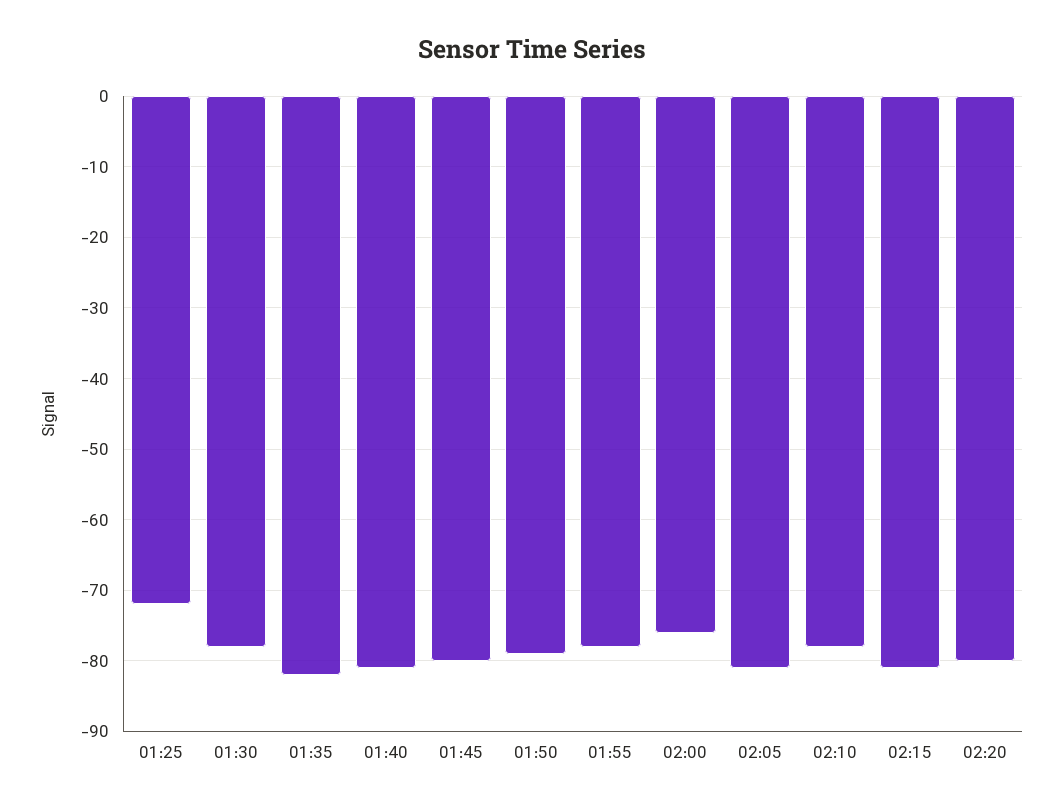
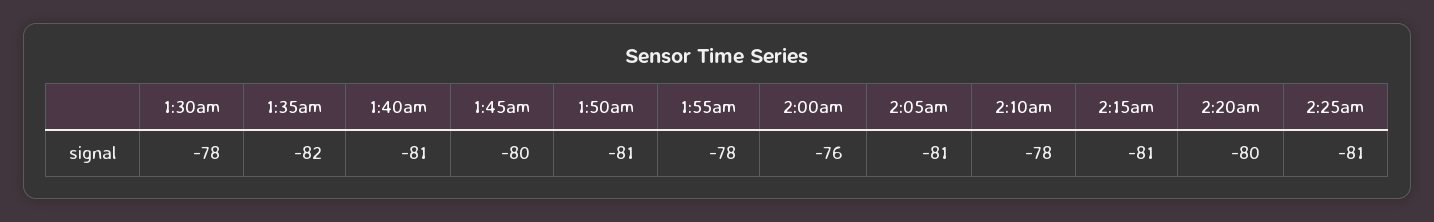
01:25: -72 -> none
01:50: -79 -> -81
2:25am: none -> -81

